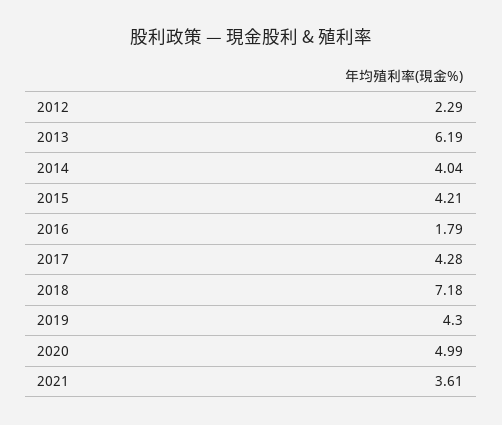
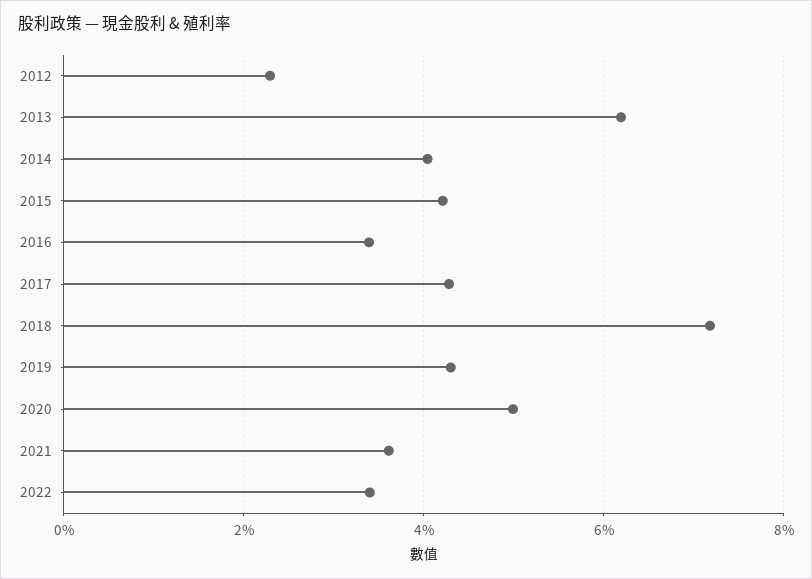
2016: 1.79 -> 3.4
2022: none -> 3.4

